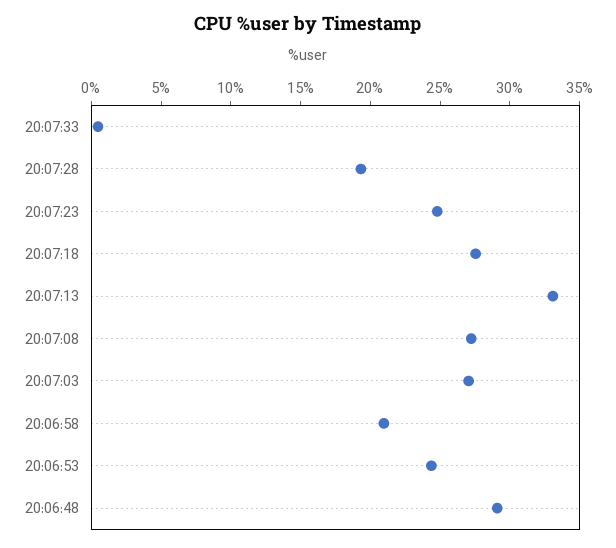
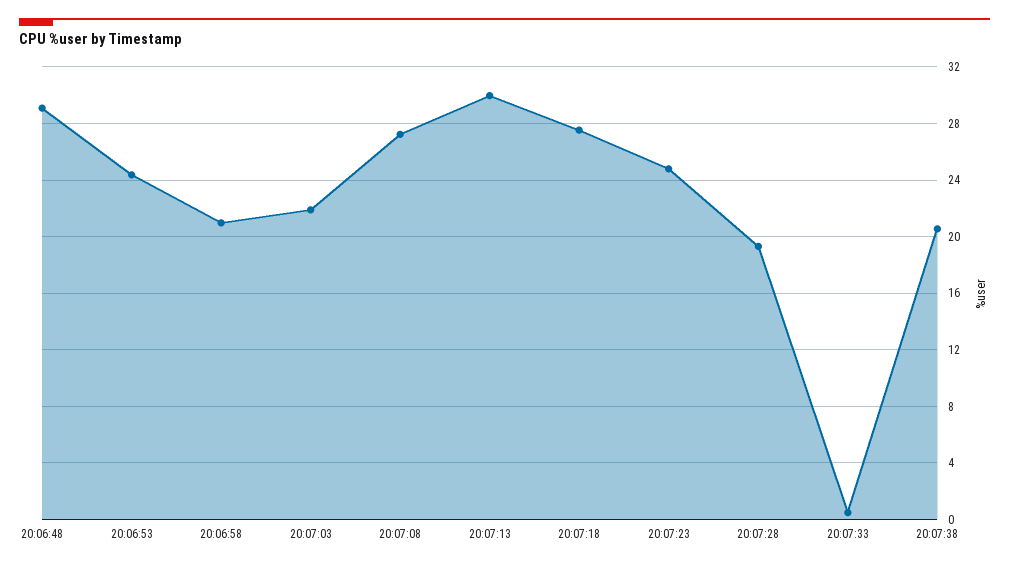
20:07:13: 33 -> 30
20:07:03: 27 -> 22
20:07:38: none -> 20.5

